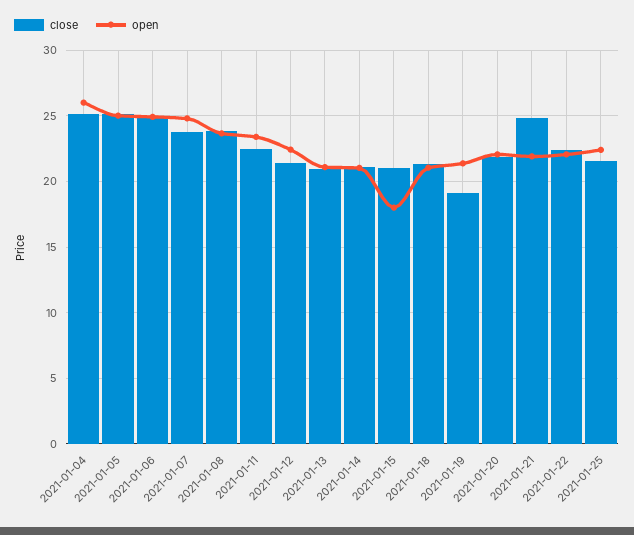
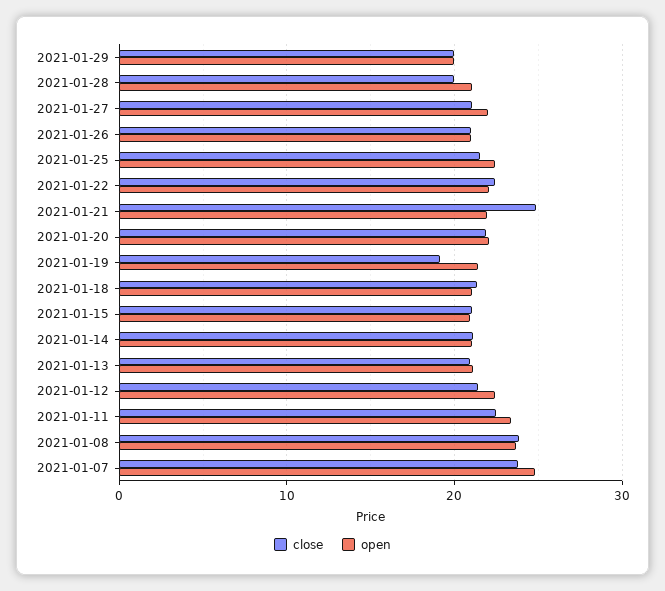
close, 2021-01-04: 25 -> none
open, 2021-01-04: 26 -> none
close, 2021-01-05: 25 -> none
open, 2021-01-05: 25 -> none
close, 2021-01-06: 25 -> none
open, 2021-01-06: 25 -> none
open, 2021-01-15: 18 -> 21
close, 2021-01-29: none -> 20
open, 2021-01-29: none -> 20
close, 2021-01-28: none -> 20
open, 2021-01-28: none -> 21
close, 2021-01-27: none -> 21
open, 2021-01-27: none -> 22
close, 2021-01-26: none -> 21
open, 2021-01-26: none -> 21

